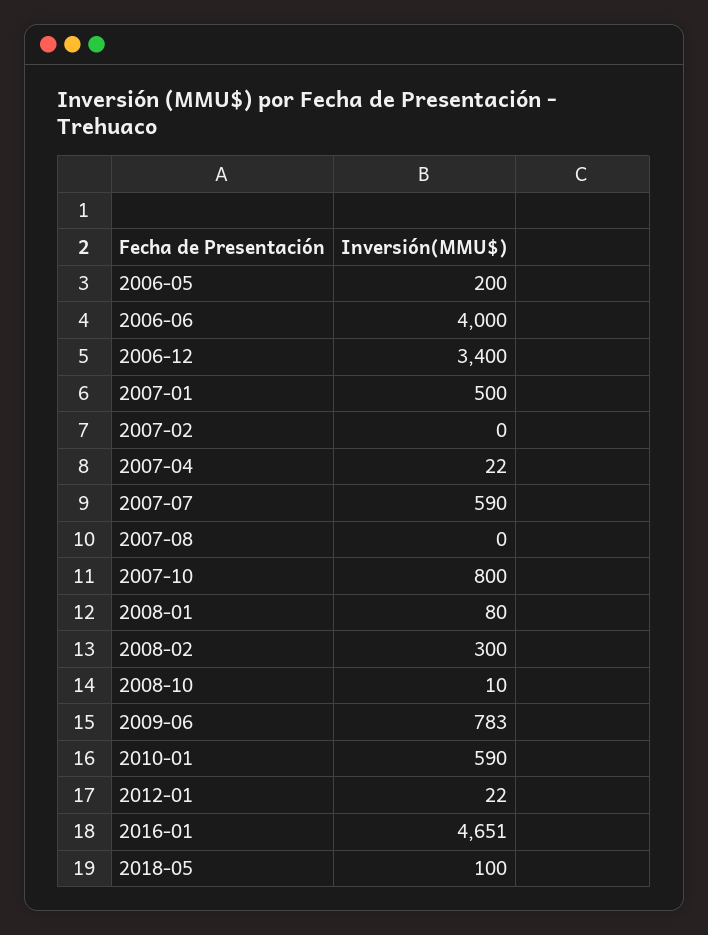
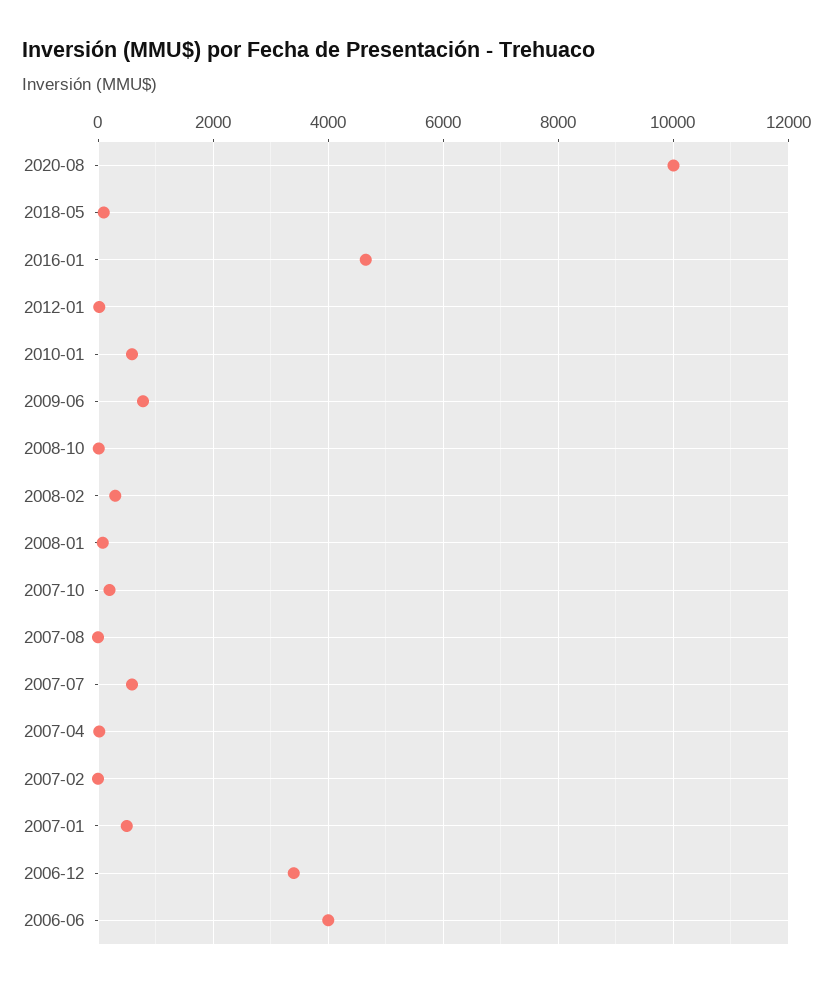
2006-05: 200 -> none
2007-10: 800 -> 200
2020-08: none -> 10000

